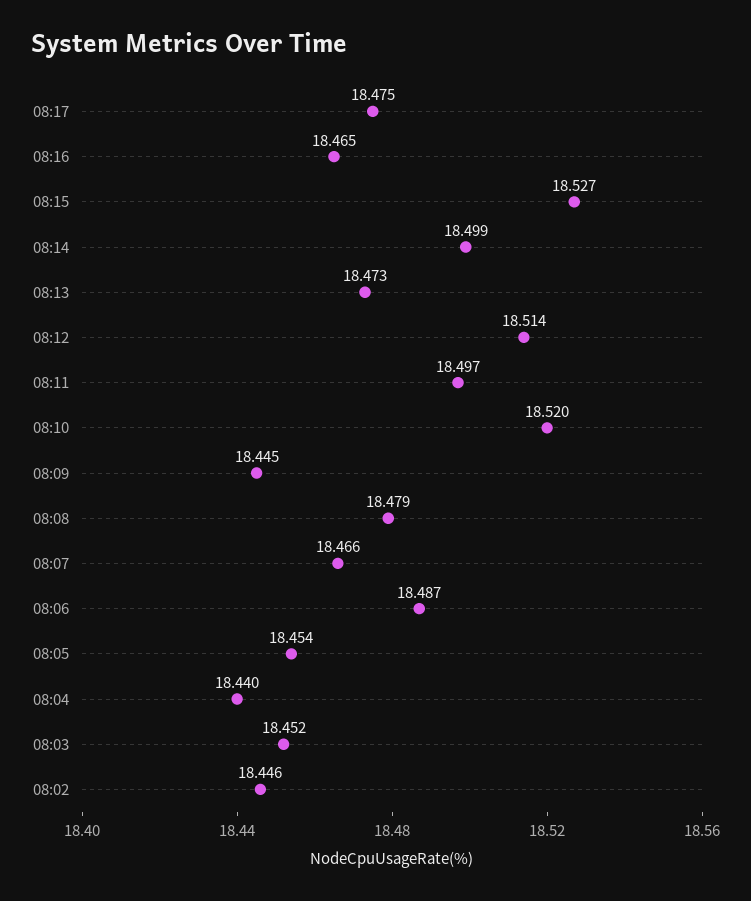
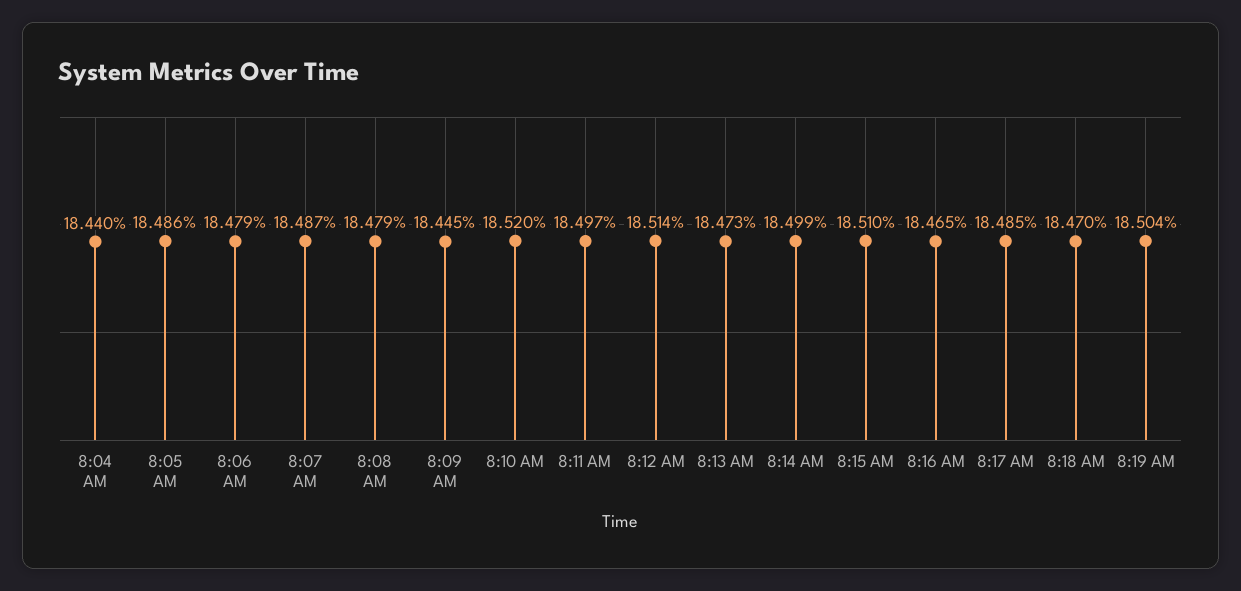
08:17: 18.475 -> 18.485
08:15: 18.527 -> 18.51
08:07: 18.466 -> 18.487
08:06: 18.487 -> 18.479
08:05: 18.454 -> 18.486
08:03: 18.452 -> none
08:02: 18.446 -> none
8:18 AM: none -> 18.47
8:19 AM: none -> 18.504

